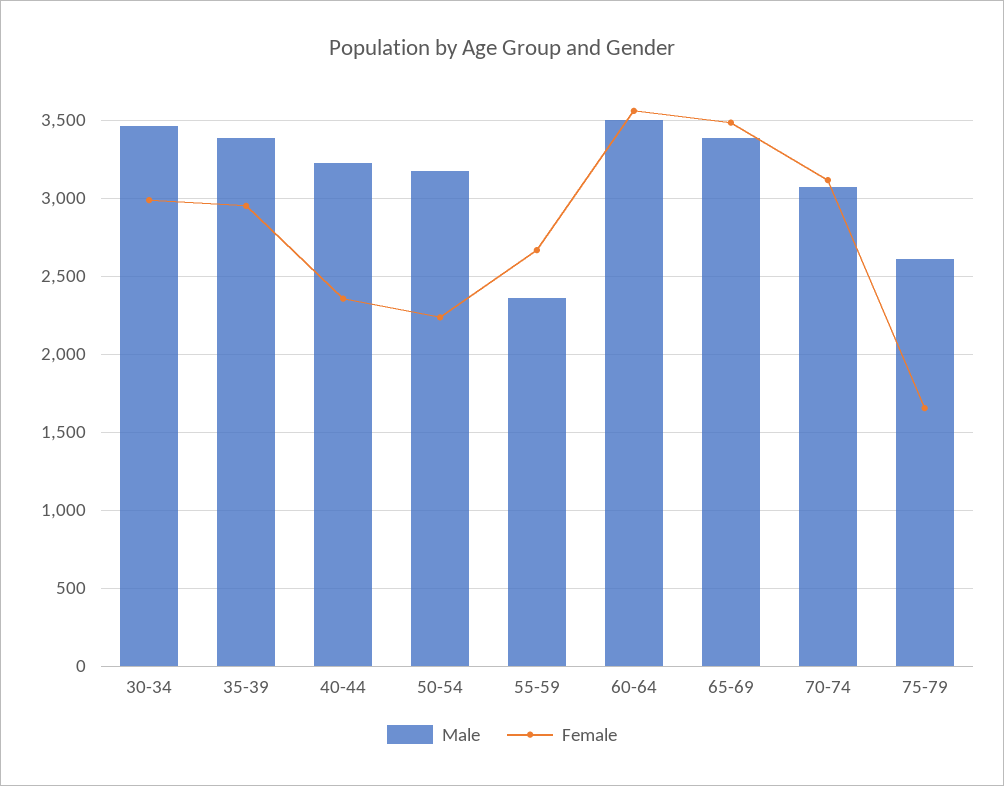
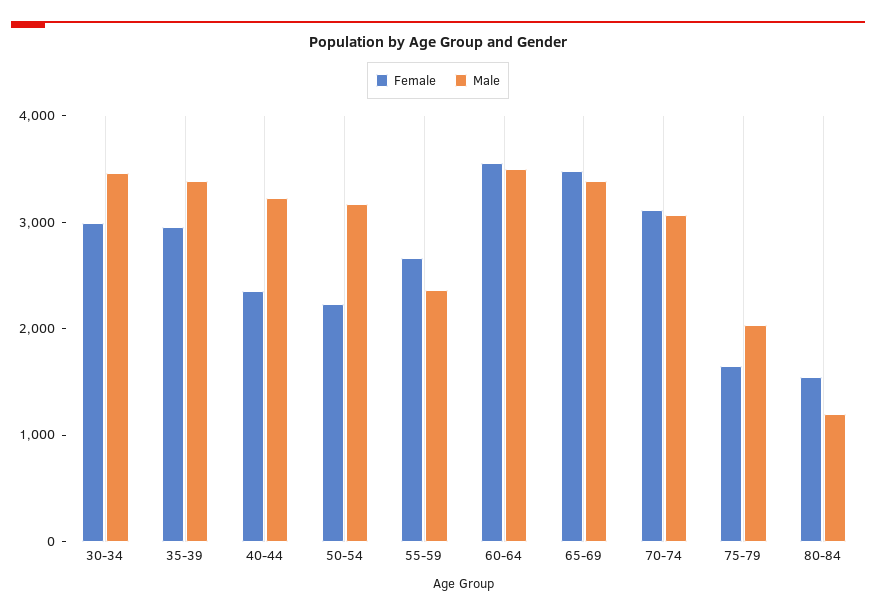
Male, 75-79: 2600 -> 2000
Female, 80-84: none -> 1600
Male, 80-84: none -> 1200

